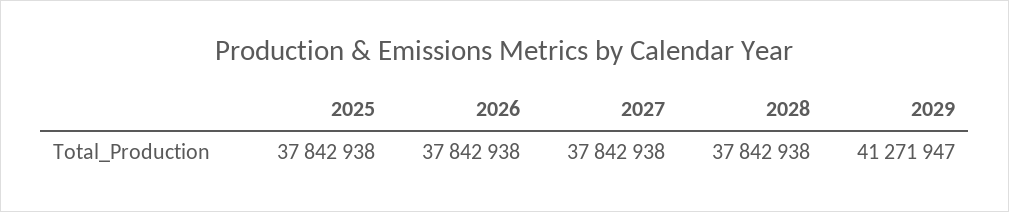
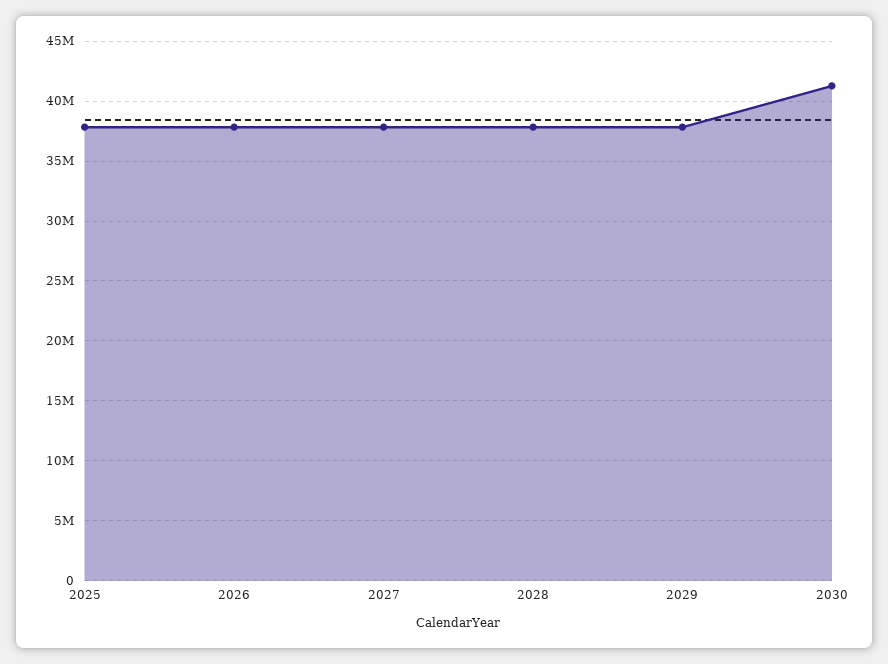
2029: 41271947 -> 38000000
2030: none -> 41000000

